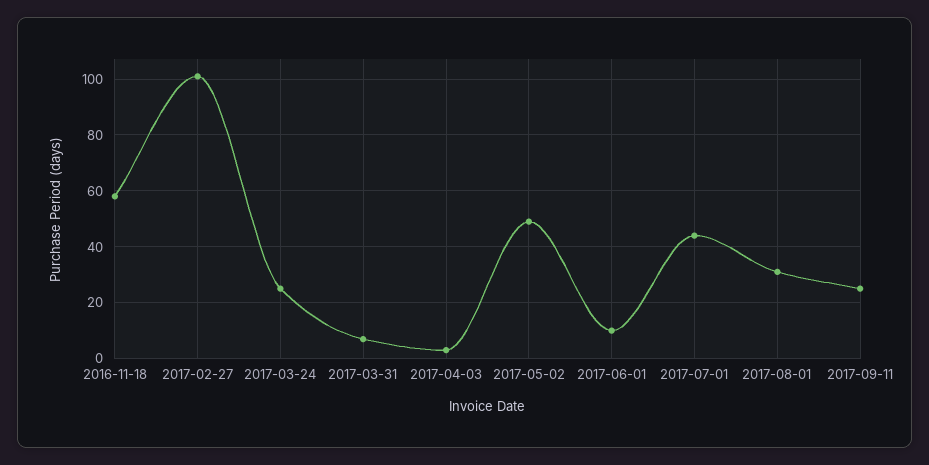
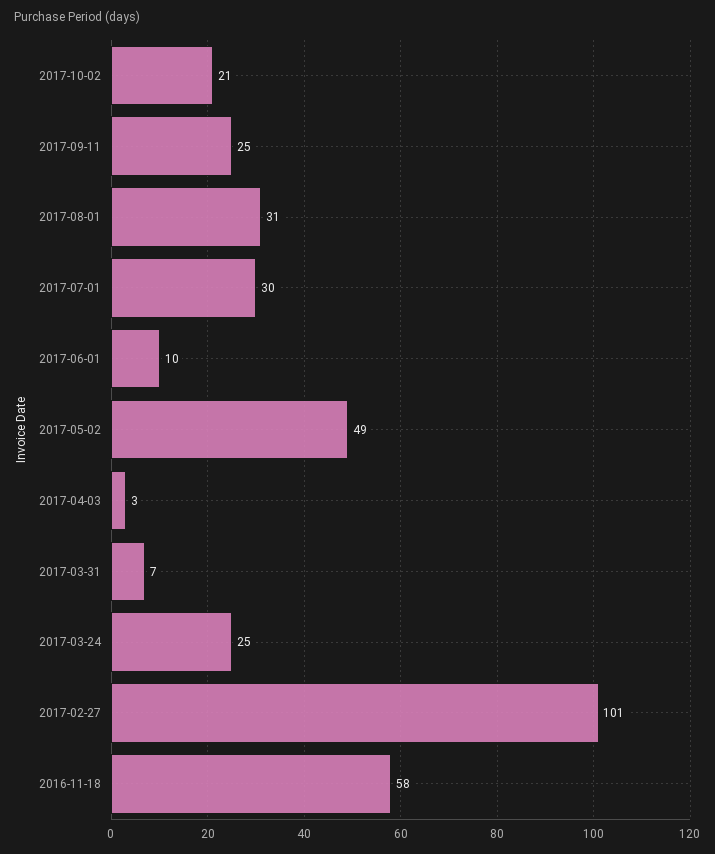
2017-07-01: 45 -> 30
2017-10-02: none -> 21

